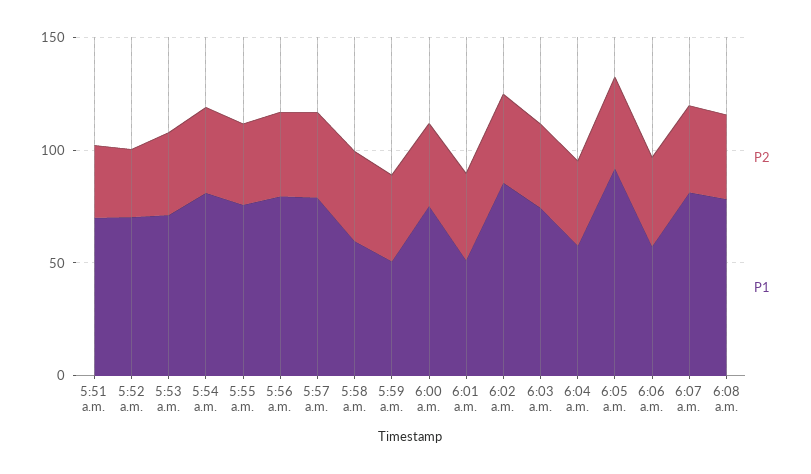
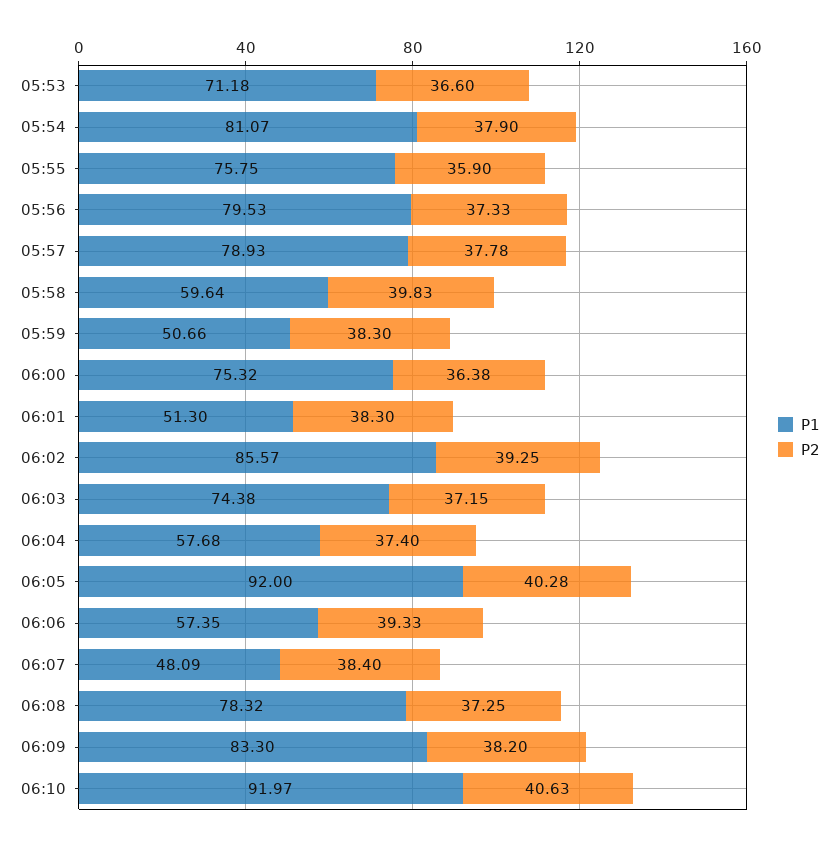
P2, 5:51 a.m.: 30 -> none
P1, 5:51 a.m.: 70 -> none
P2, 5:52 a.m.: 30 -> none
P1, 5:52 a.m.: 70 -> none
P1, 6:07 a.m.: 80 -> 48.09
P1, 06:09: none -> 83.3
P2, 06:09: none -> 38.2
P1, 06:10: none -> 91.97
P2, 06:10: none -> 40.63

